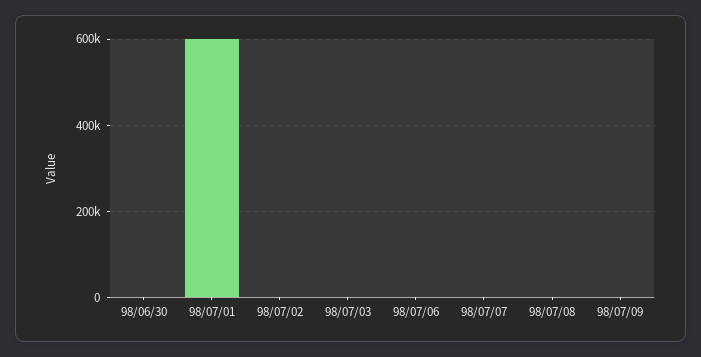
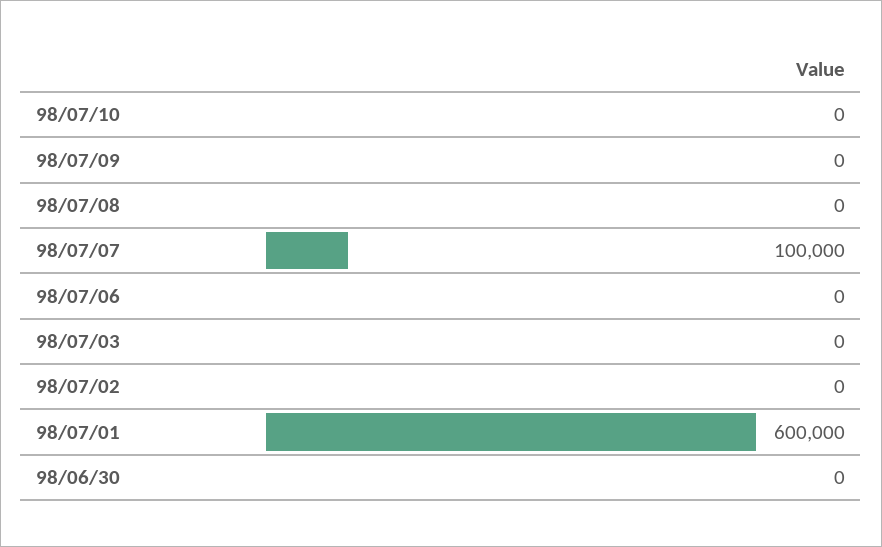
98/07/07: 0 -> 100000
98/07/10: none -> 0

